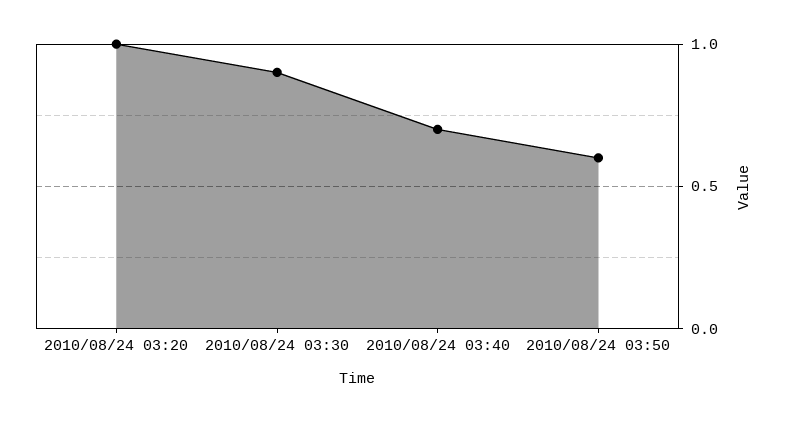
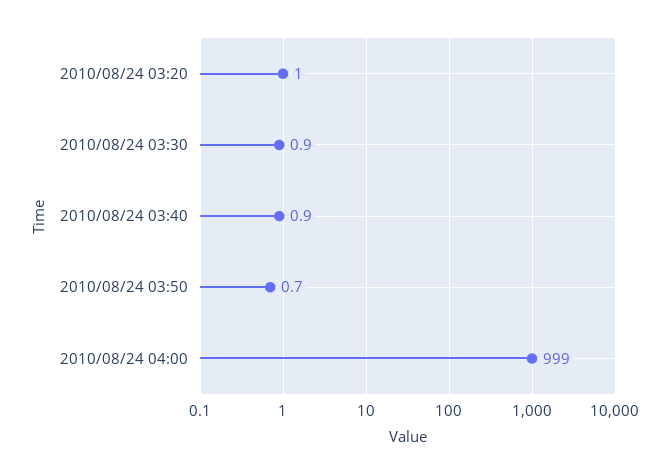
2010/08/24 03:40: 0.7 -> 0.9
2010/08/24 03:50: 0.6 -> 0.7
2010/08/24 04:00: none -> 999

